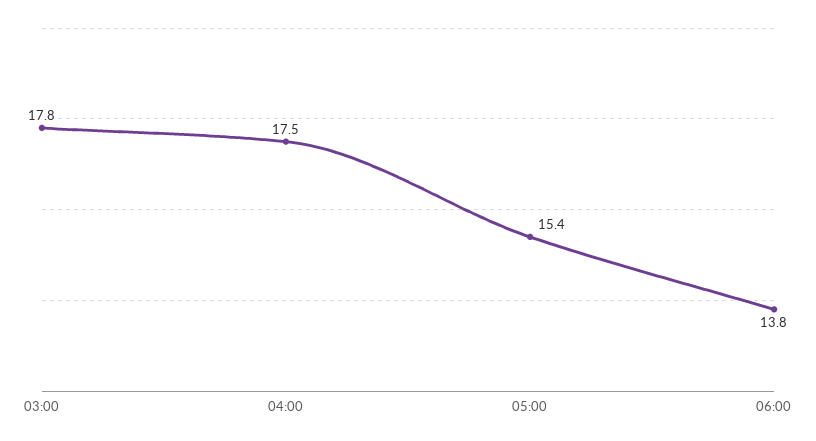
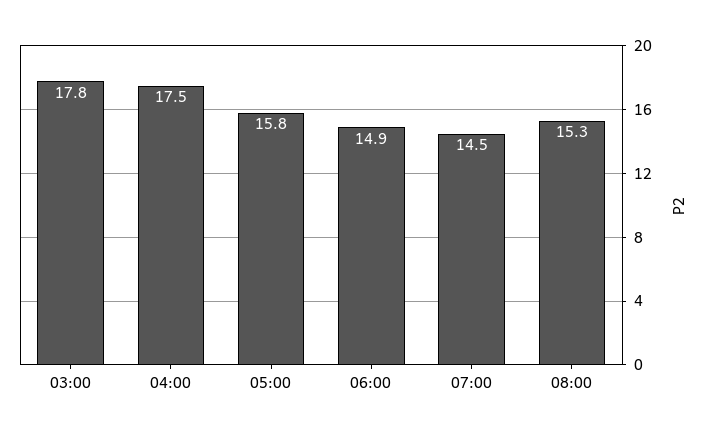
05:00: 15.4 -> 15.8
06:00: 13.8 -> 14.9
07:00: none -> 14.5
08:00: none -> 15.3

